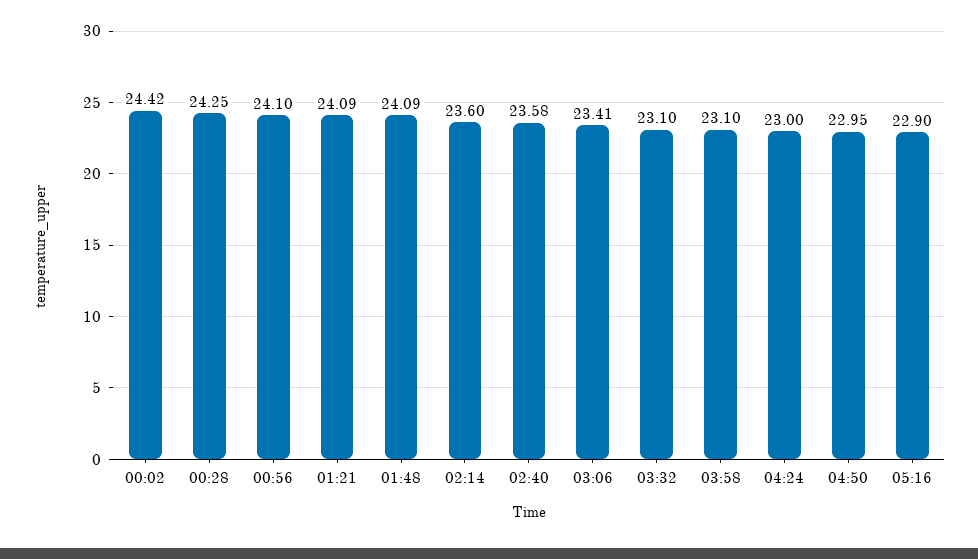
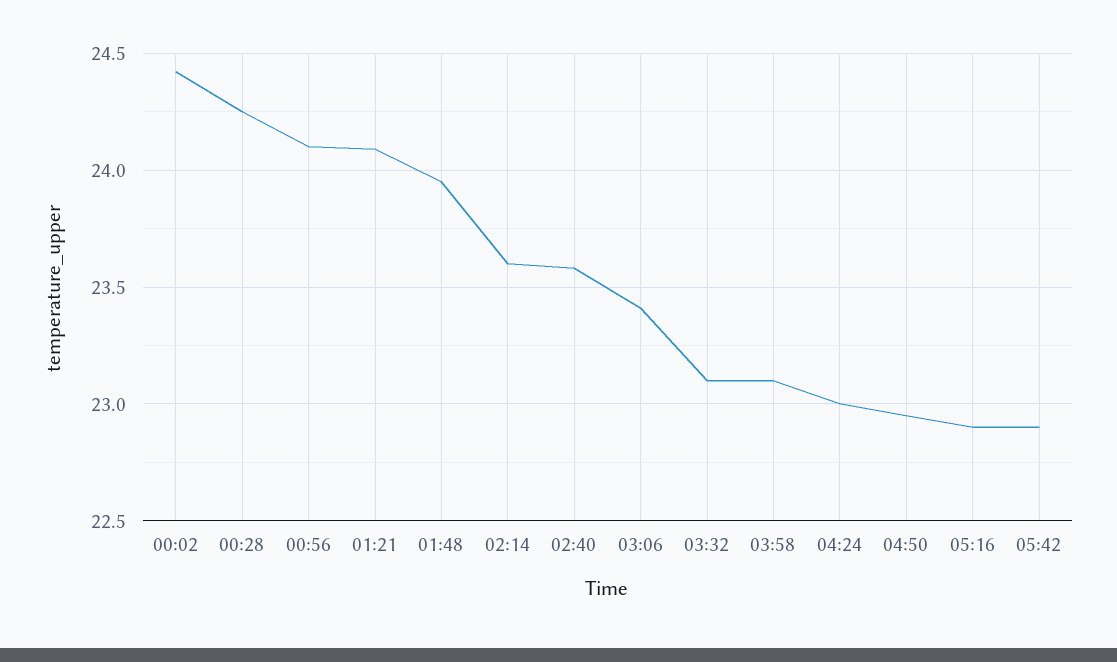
01:48: 24.09 -> 23.95
05:42: none -> 22.9

